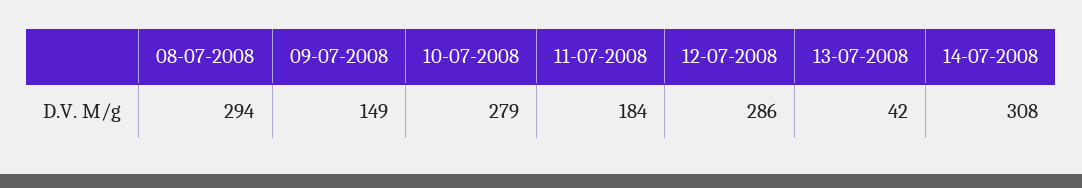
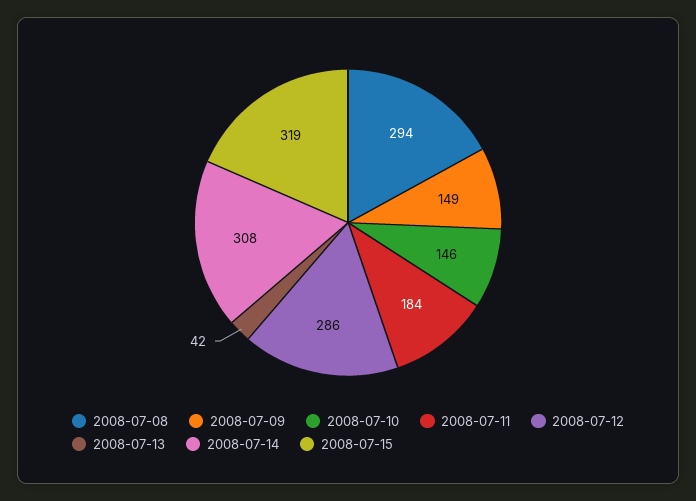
10-07-2008: 279 -> 146
2008-07-15: none -> 319

